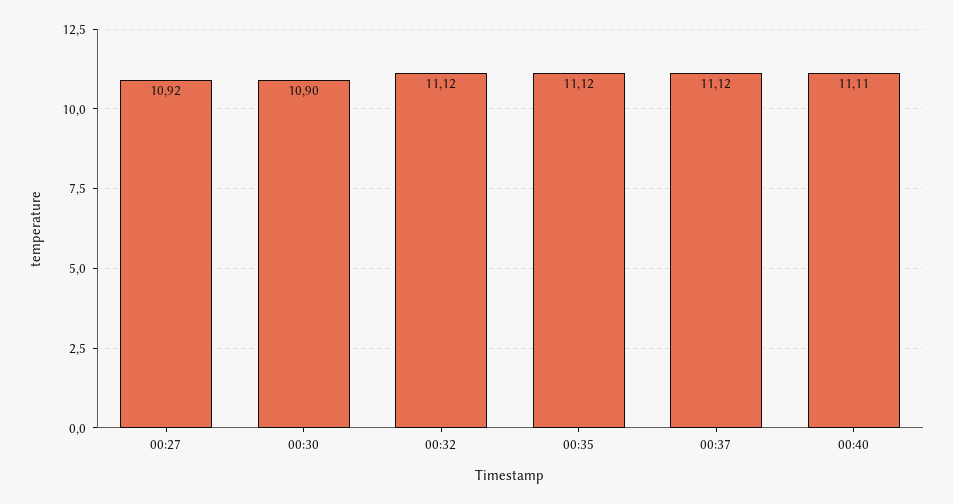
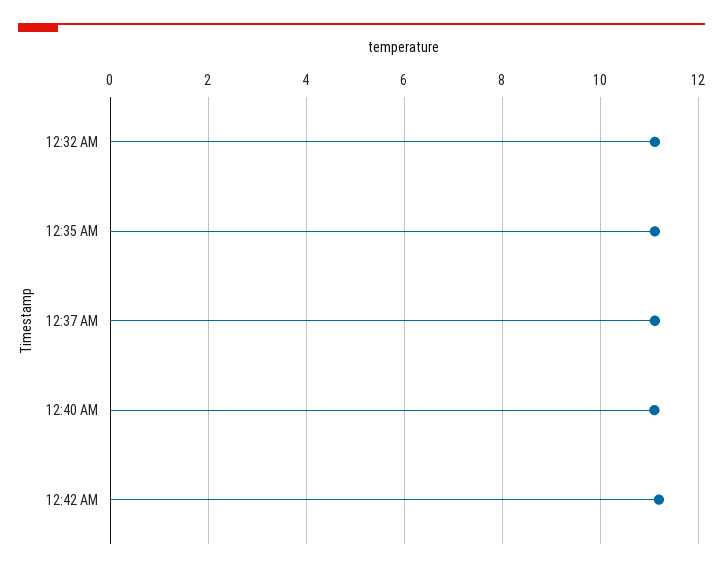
00:27: 10.92 -> none
00:30: 10.9 -> none
12:42 AM: none -> 11.2

